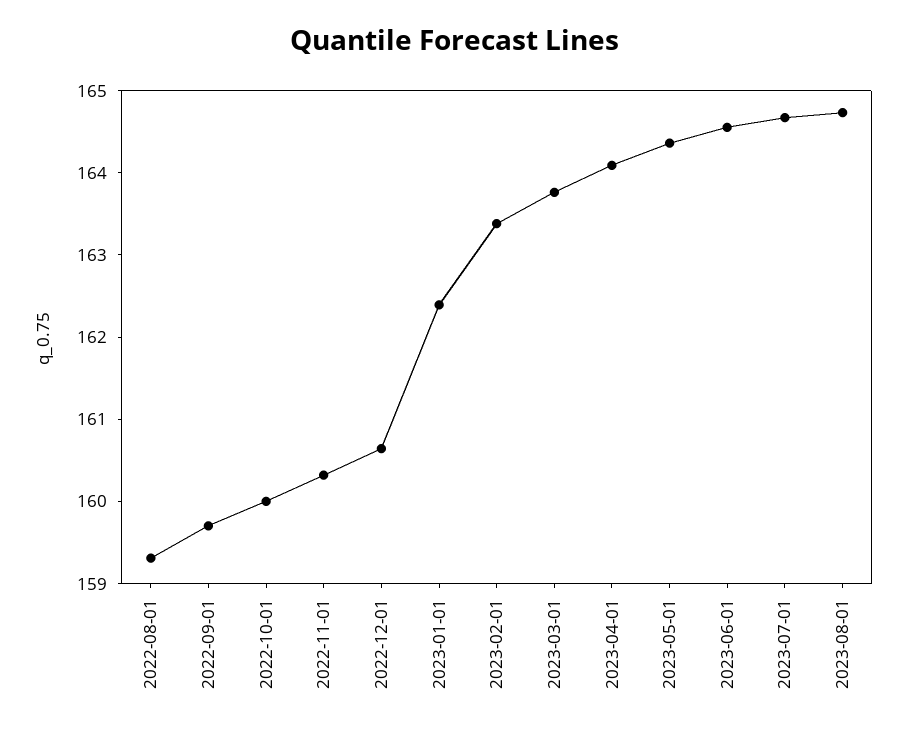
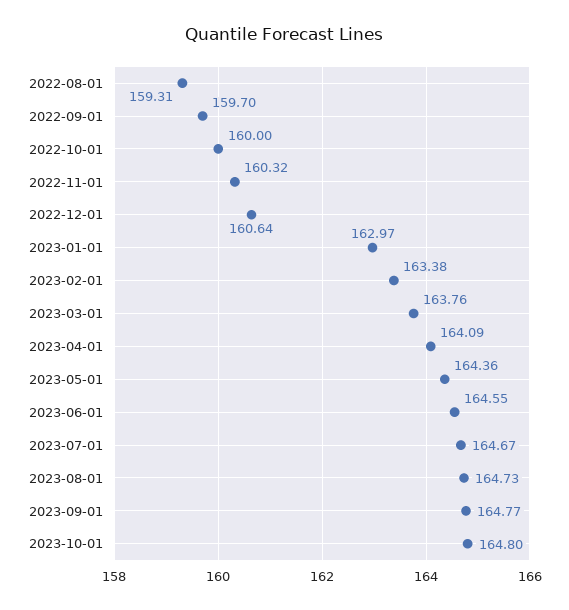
2023-01-01: 162.4 -> 162.97
2023-09-01: none -> 164.77
2023-10-01: none -> 164.8

